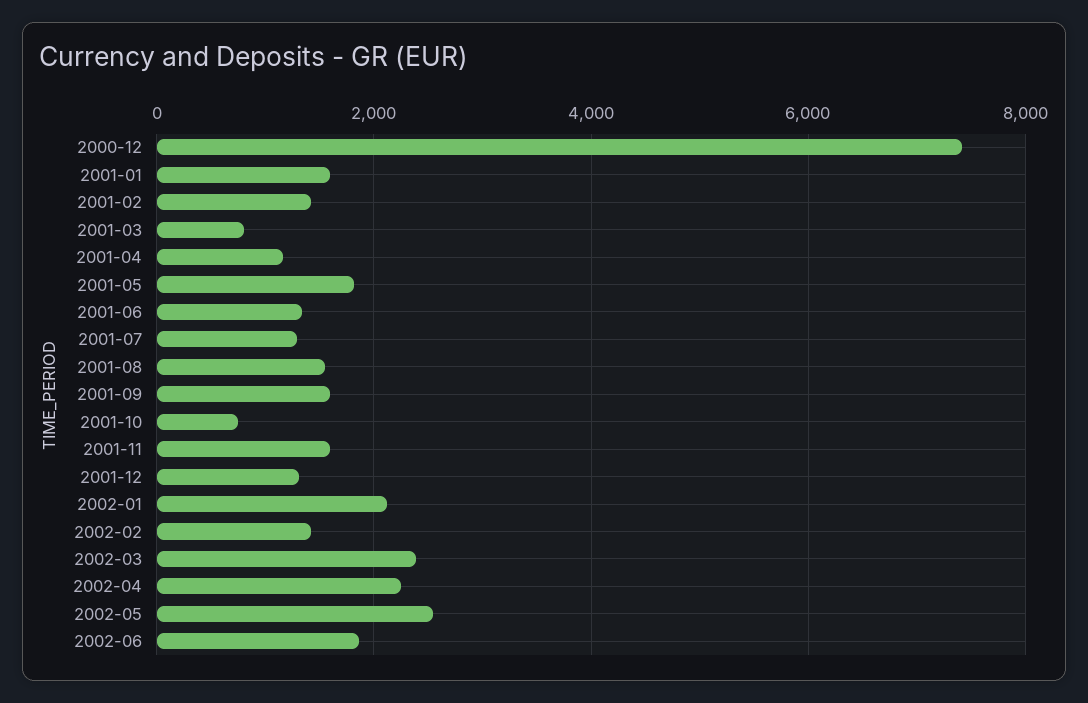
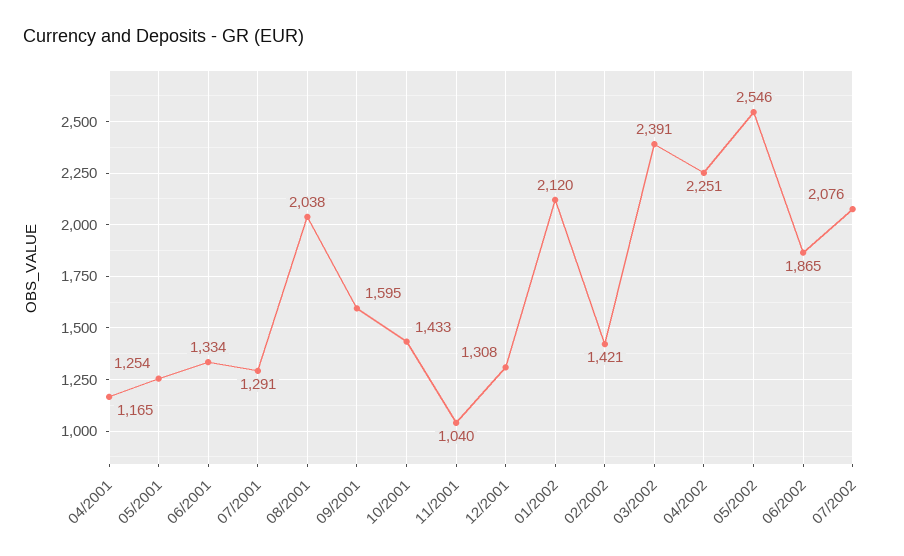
2000-12: 7400 -> none
2001-01: 1600 -> none
2001-02: 1400 -> none
2001-03: 800 -> none
2001-05: 1800 -> 1254
2001-08: 1600 -> 2038
2001-10: 800 -> 1433
2001-11: 1600 -> 1040
07/2002: none -> 2076

